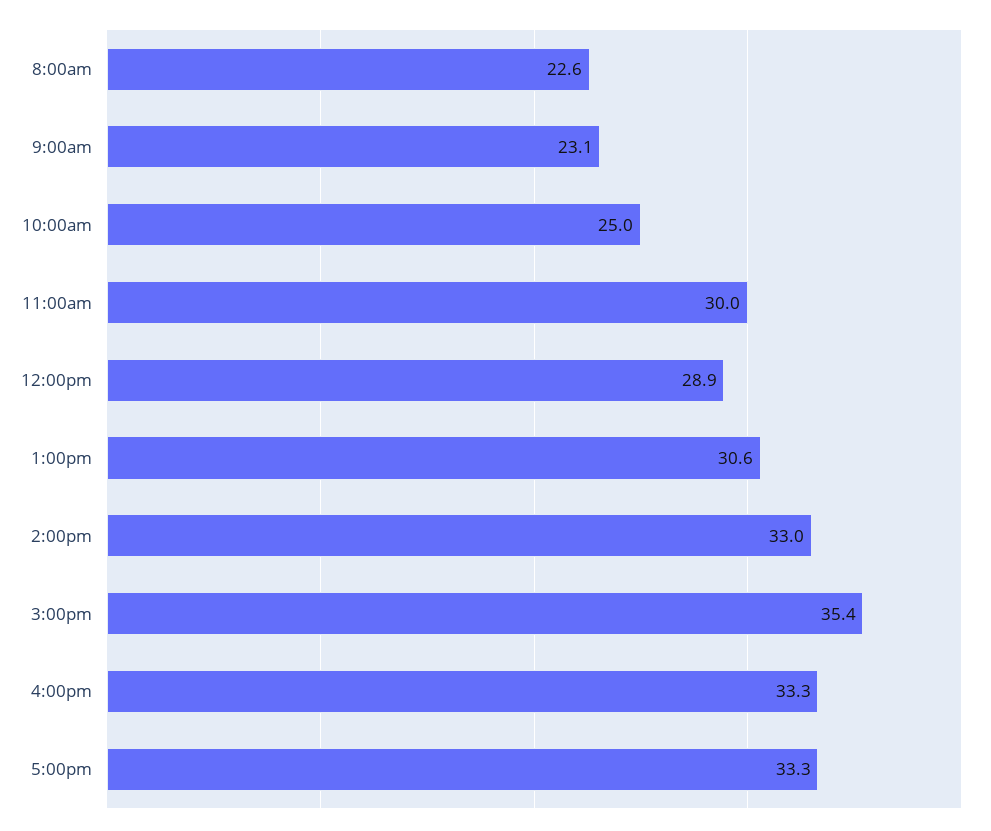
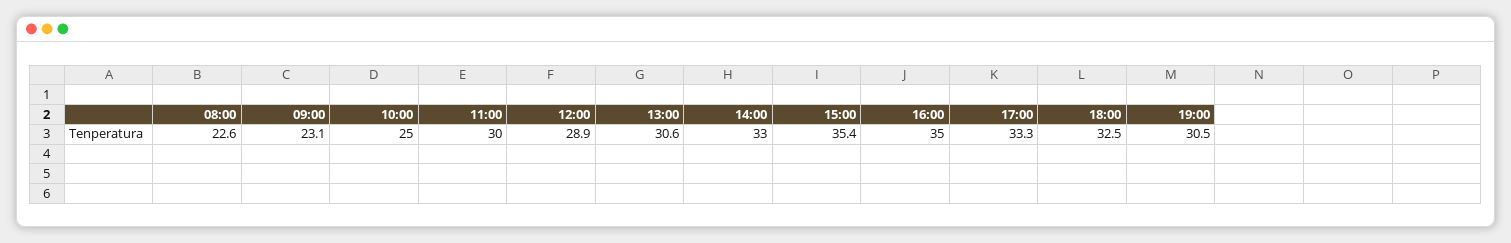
4:00pm: 33.3 -> 35
18:00: none -> 32.5
19:00: none -> 30.5

